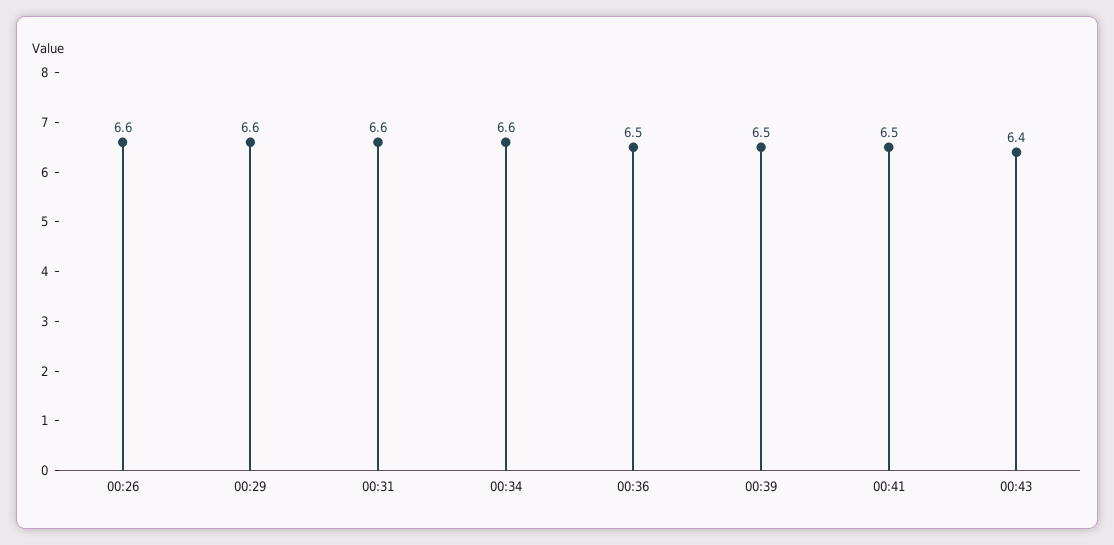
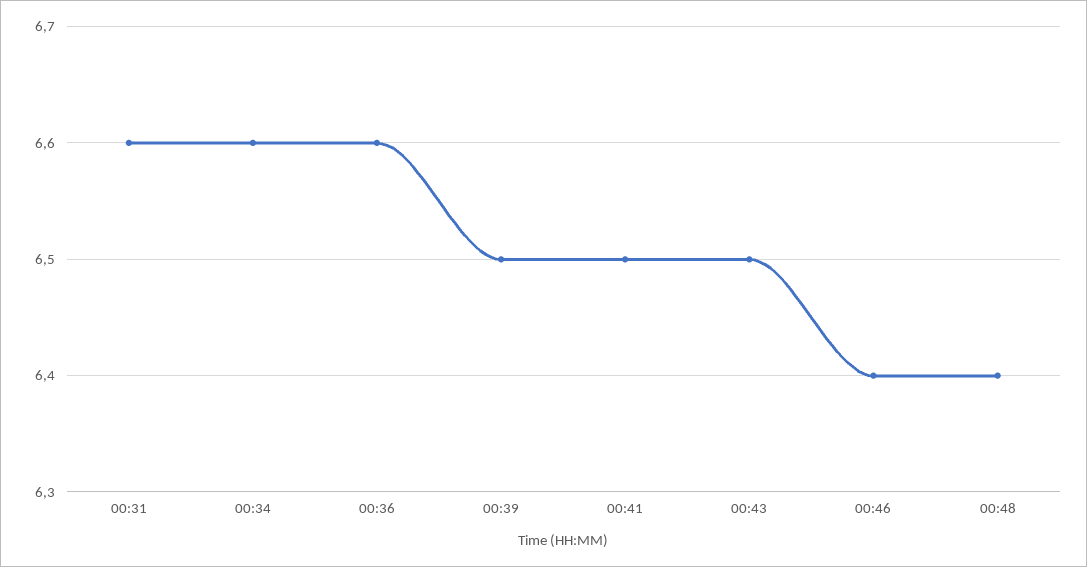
00:26: 6.6 -> none
00:29: 6.6 -> none
00:36: 6.5 -> 6.6
00:43: 6.4 -> 6.5
00:46: none -> 6.4
00:48: none -> 6.4

